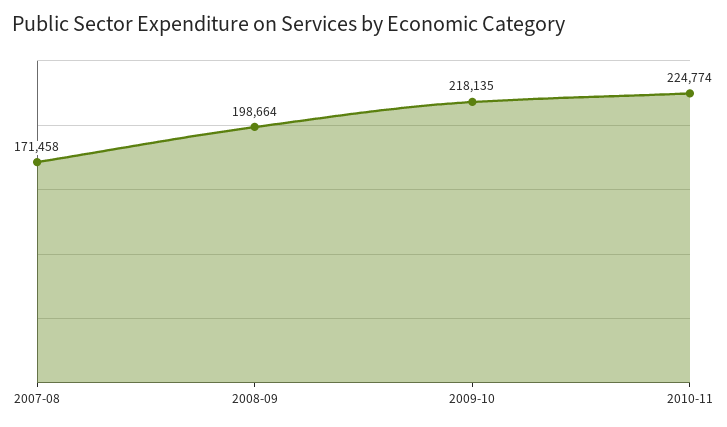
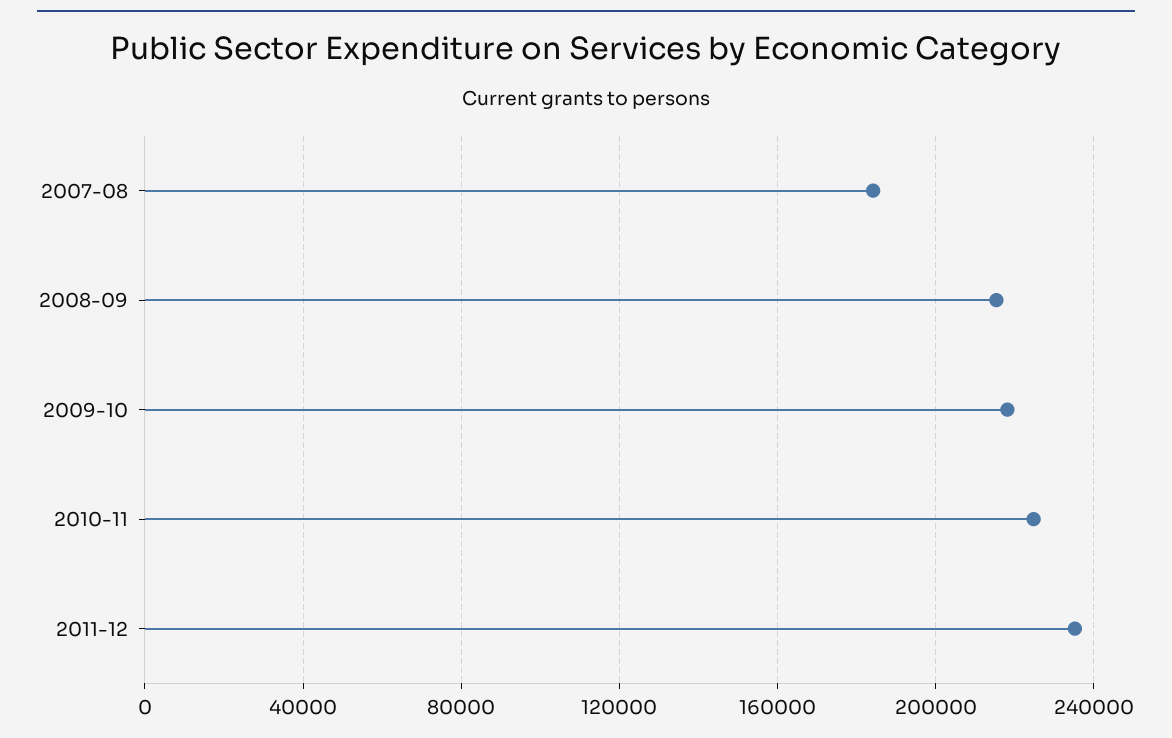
2007-08: 171458 -> 185000
2008-09: 198664 -> 215000
2011-12: none -> 235000

